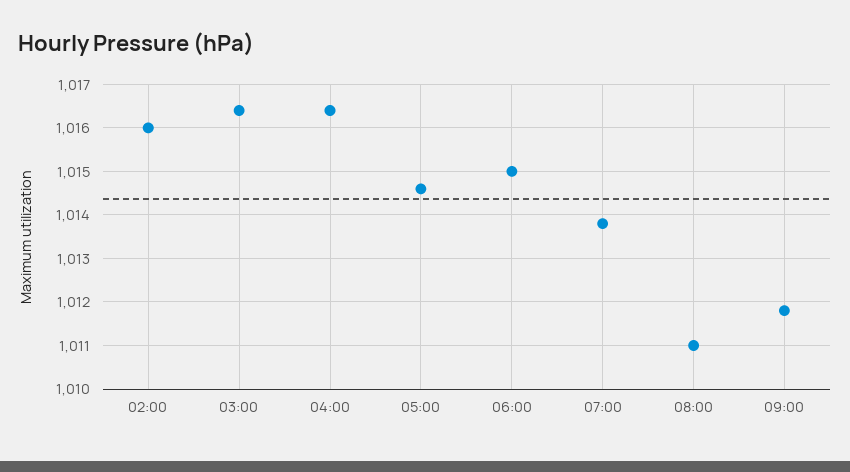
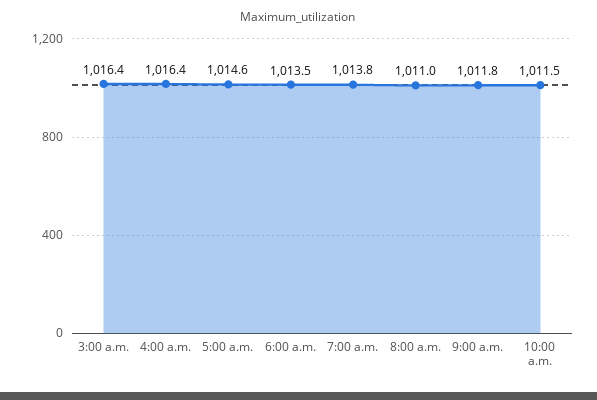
02:00: 1016 -> none
06:00: 1015 -> 1013.5
10:00 a.m.: none -> 1011.5

